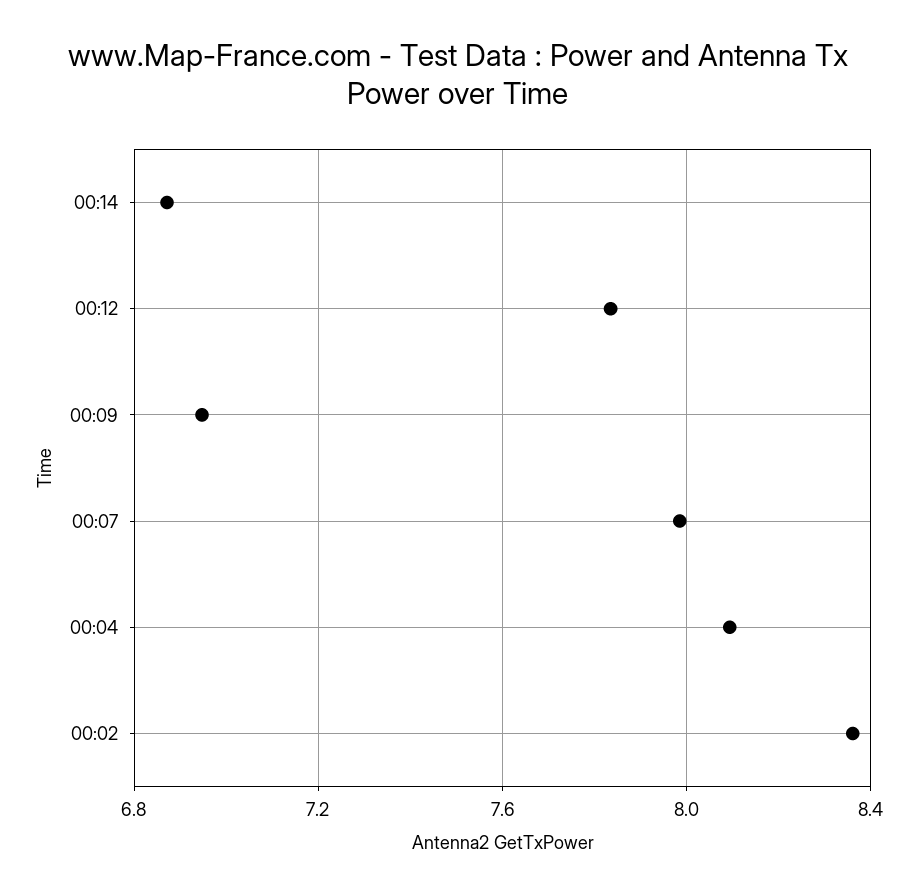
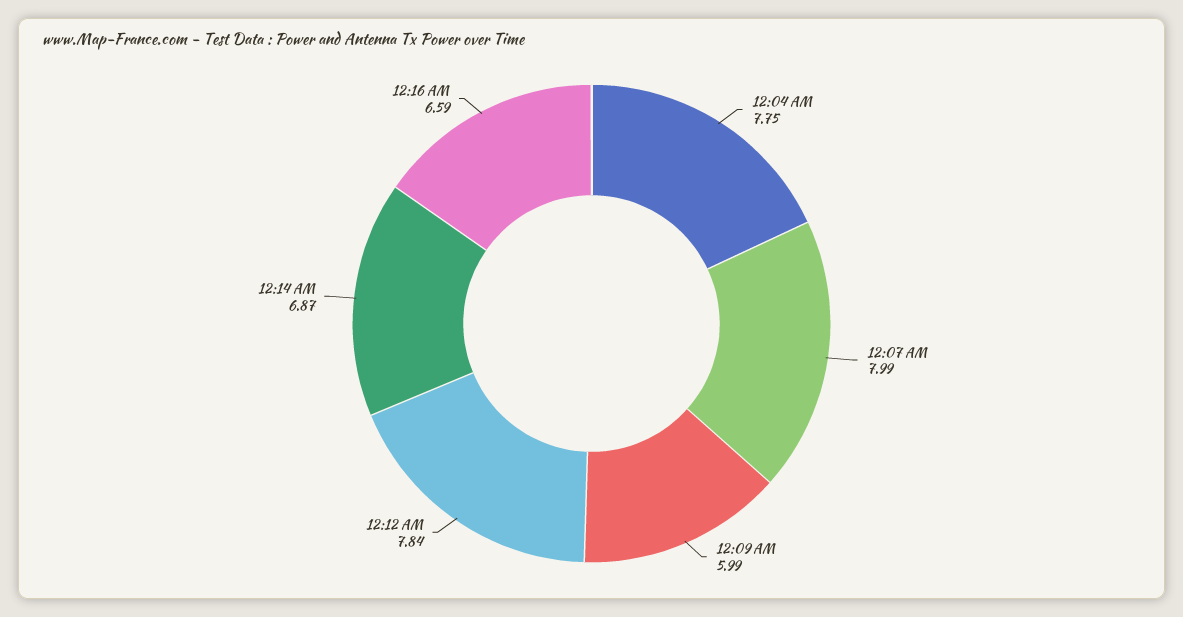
00:09: 6.95 -> 5.99
00:04: 8.1 -> 7.75
00:02: 8.35 -> none
12:16 AM: none -> 6.59

